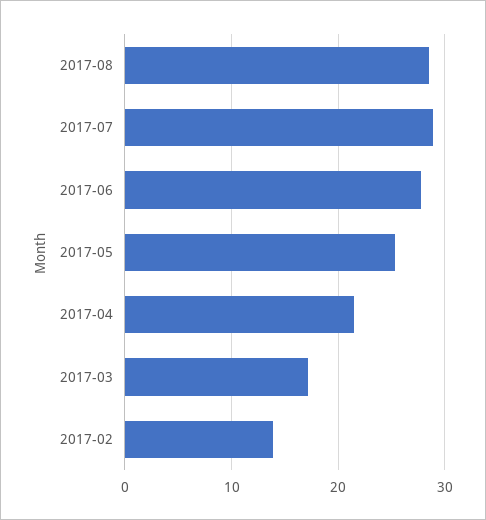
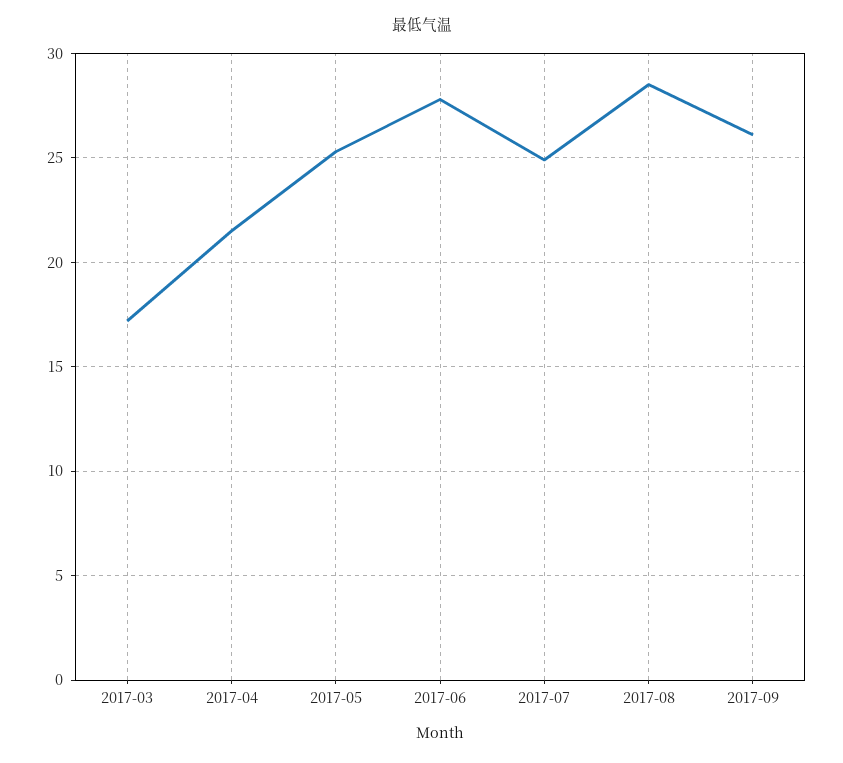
2017-07: 29 -> 25
2017-02: 14 -> none
2017-09: none -> 26

